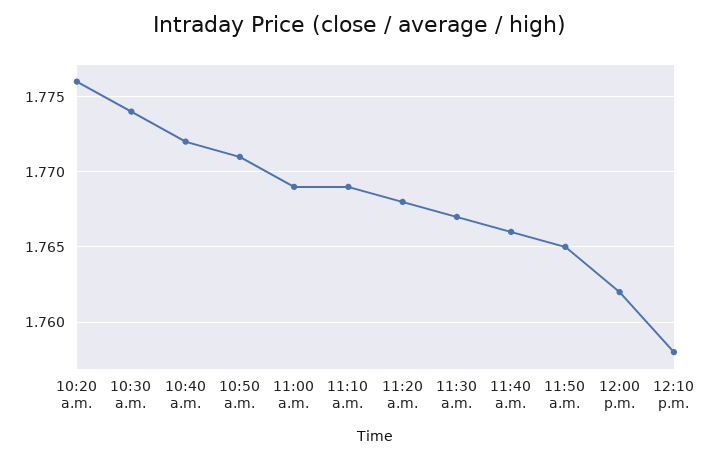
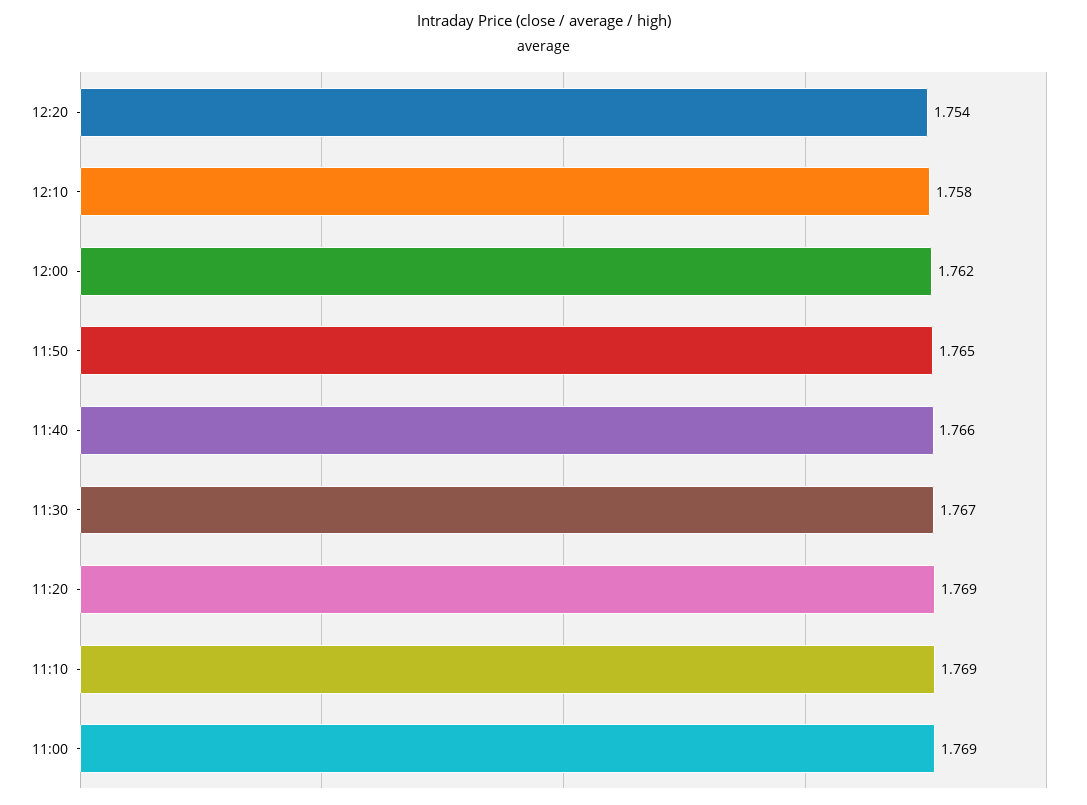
10:20 a.m.: 1.776 -> none
10:30 a.m.: 1.774 -> none
10:40 a.m.: 1.772 -> none
10:50 a.m.: 1.771 -> none
11:20 a.m.: 1.768 -> 1.769
12:20: none -> 1.754

